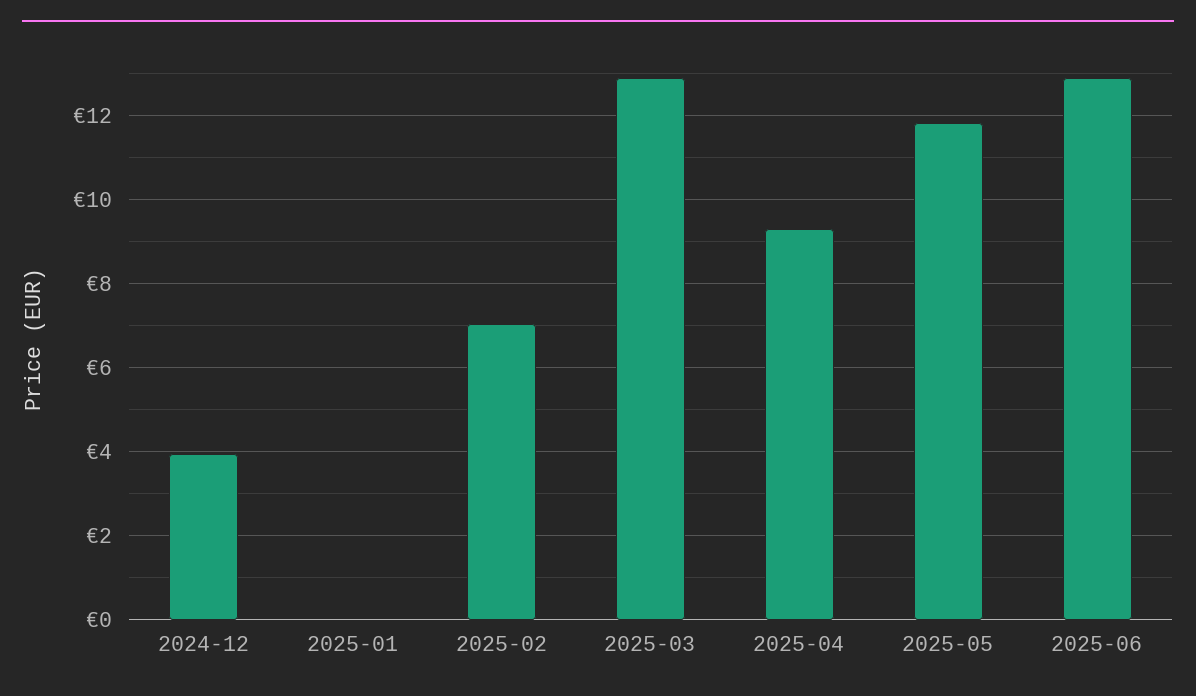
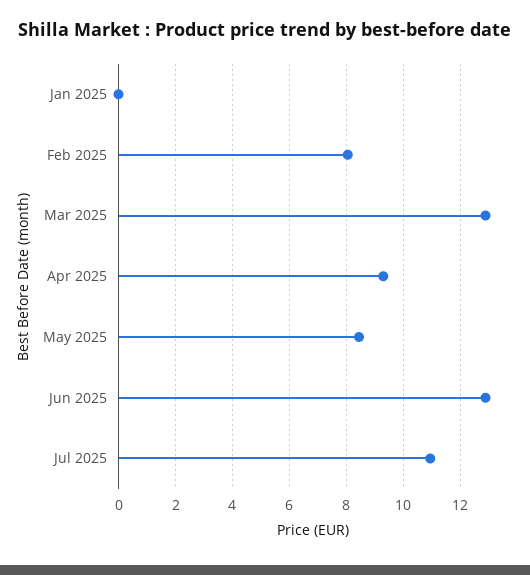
2024-12: 4 -> none
2025-02: 7 -> 8
2025-05: 11.8 -> 8.5
Jul 2025: none -> 11

